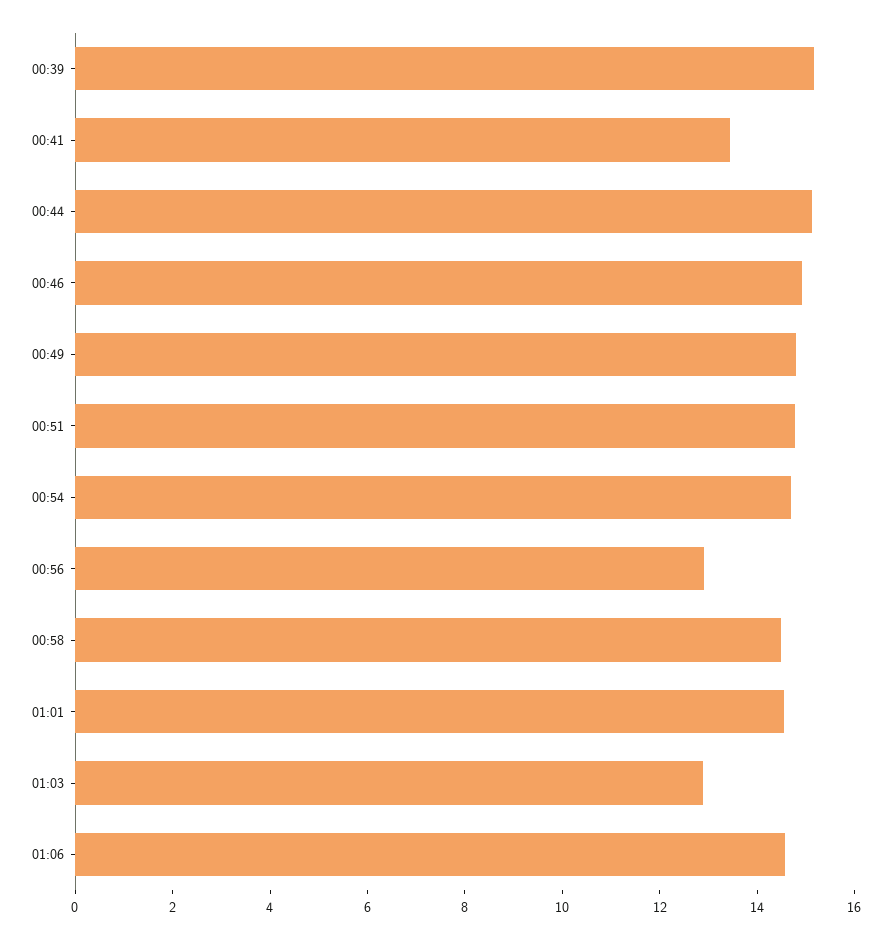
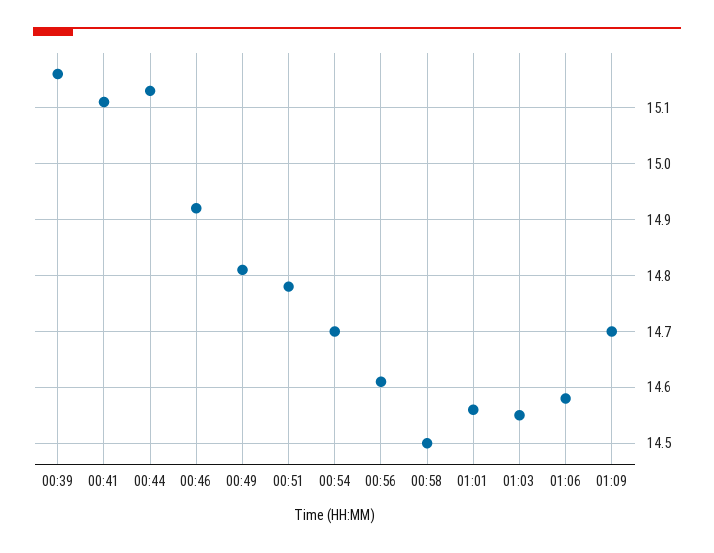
00:41: 13.5 -> 15.1
00:56: 13 -> 14.6
01:03: 13 -> 14.55
01:09: none -> 14.7

